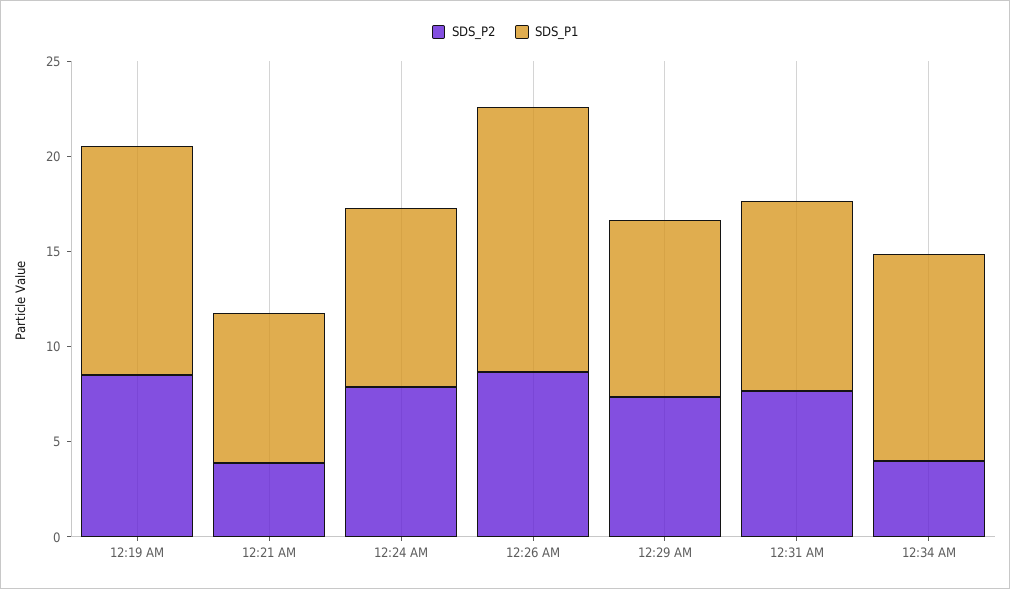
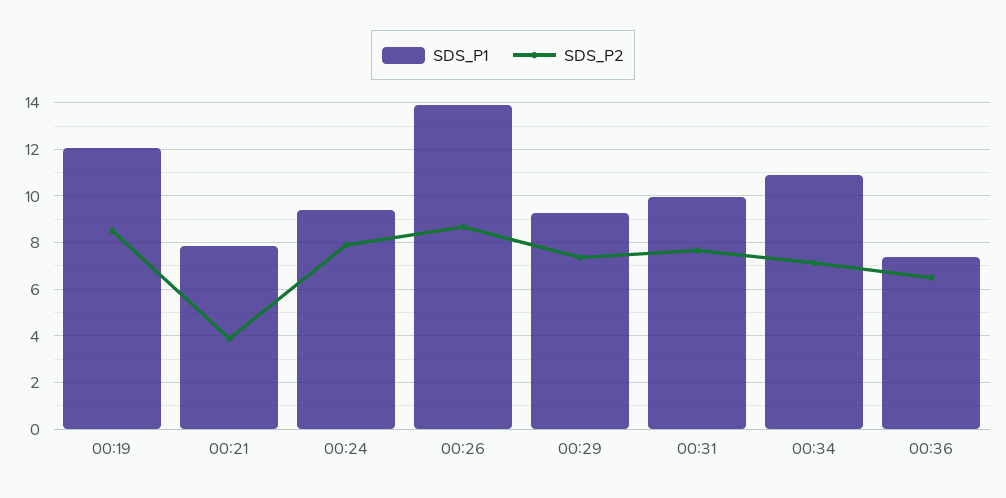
SDS_P2, 12:34 AM: 4 -> 7
SDS_P1, 00:36: none -> 7.5
SDS_P2, 00:36: none -> 6.5

